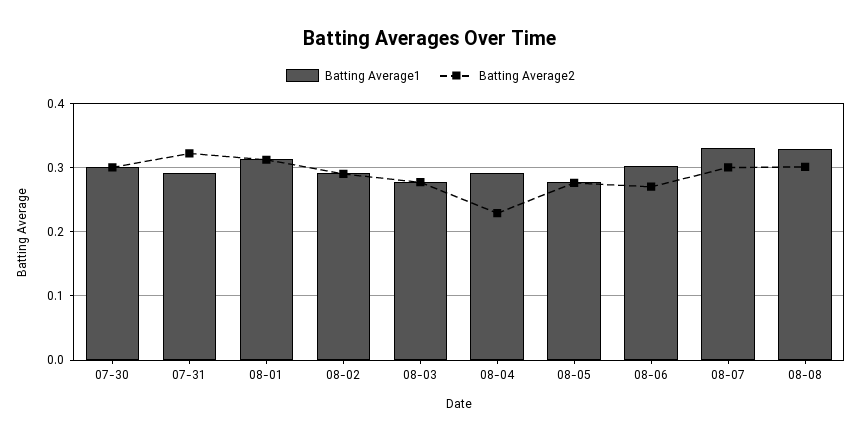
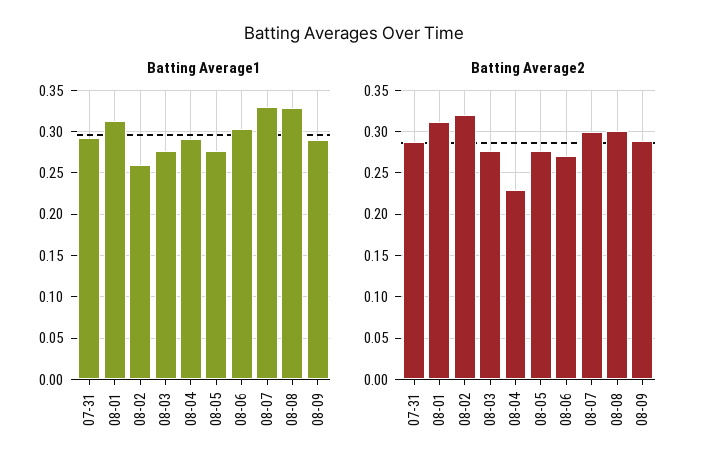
Batting Average1, 07-30: 0.3 -> none
Batting Average2, 07-30: 0.3 -> none
Batting Average2, 07-31: 0.32 -> 0.29
Batting Average1, 08-02: 0.29 -> 0.26
Batting Average2, 08-02: 0.29 -> 0.32
Batting Average1, 08-09: none -> 0.29
Batting Average2, 08-09: none -> 0.29

